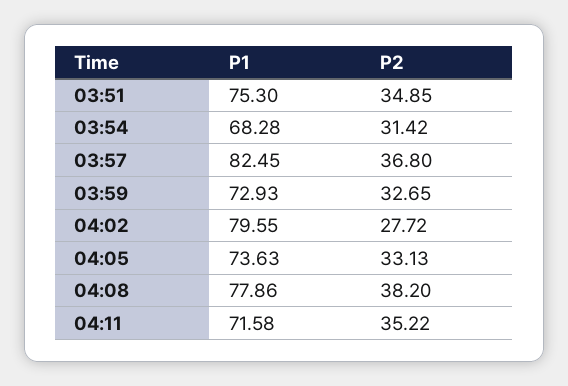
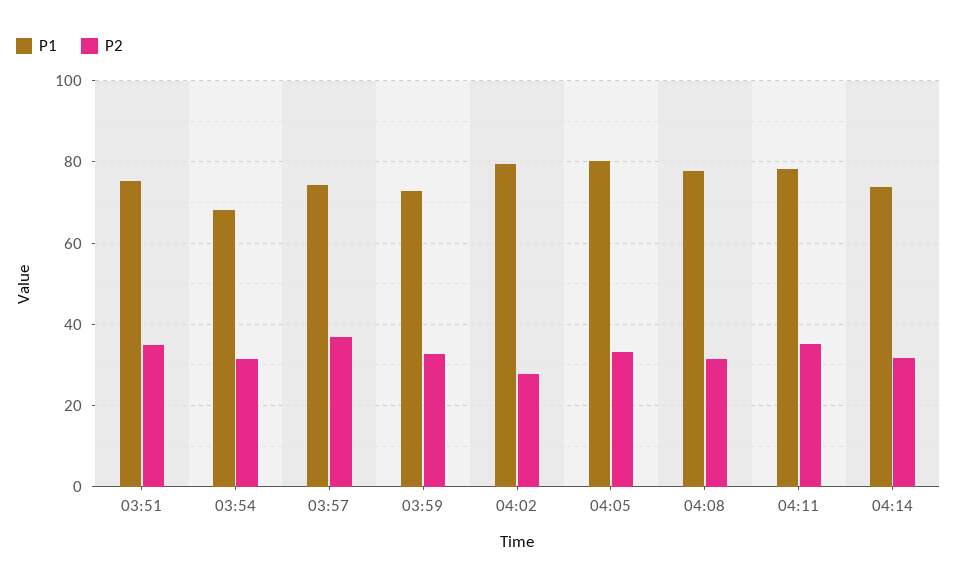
P1, 03:57: 82.45 -> 74
P1, 04:05: 73.63 -> 80
P2, 04:08: 38.2 -> 32
P1, 04:11: 71.58 -> 78
P1, 04:14: none -> 74
P2, 04:14: none -> 32

